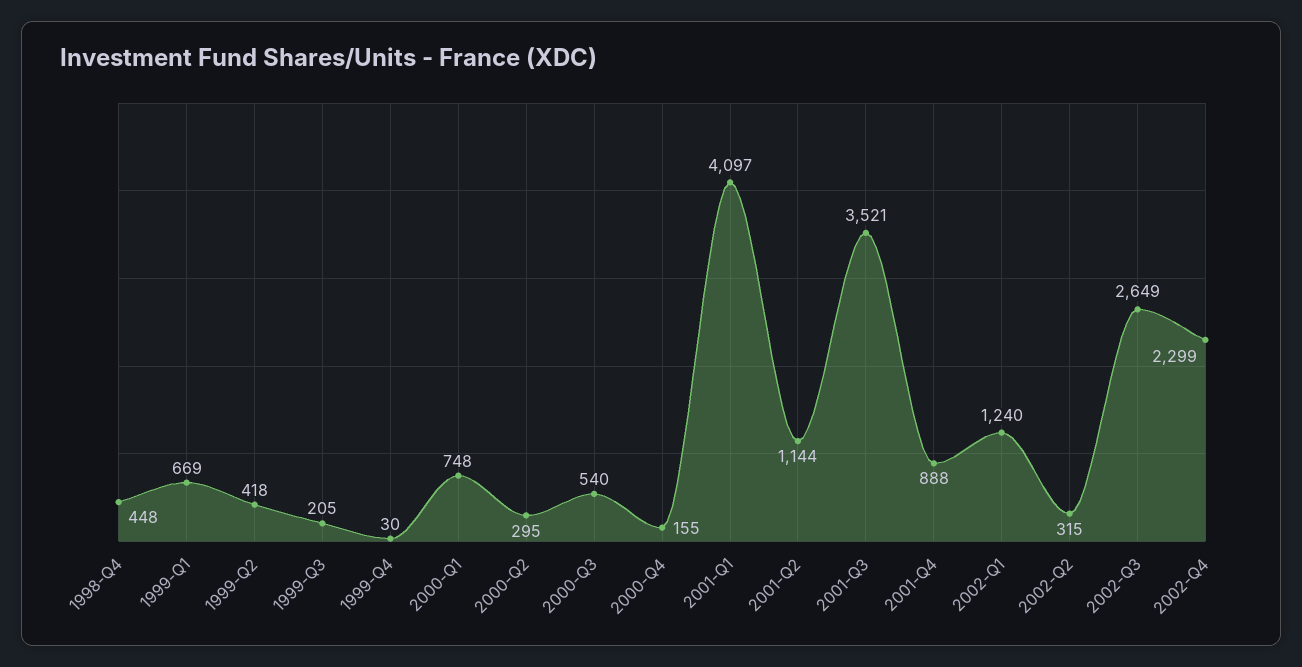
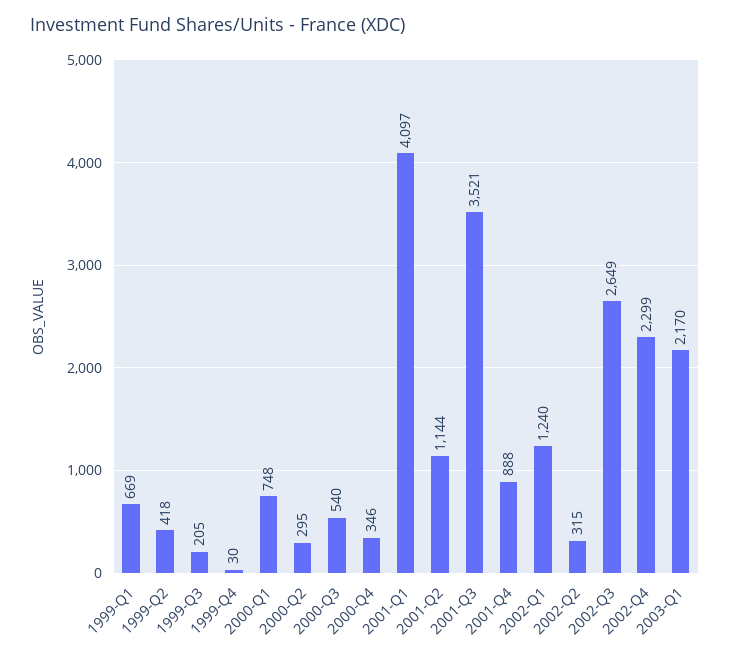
1998-Q4: 448 -> none
2000-Q4: 155 -> 346
2003-Q1: none -> 2170

